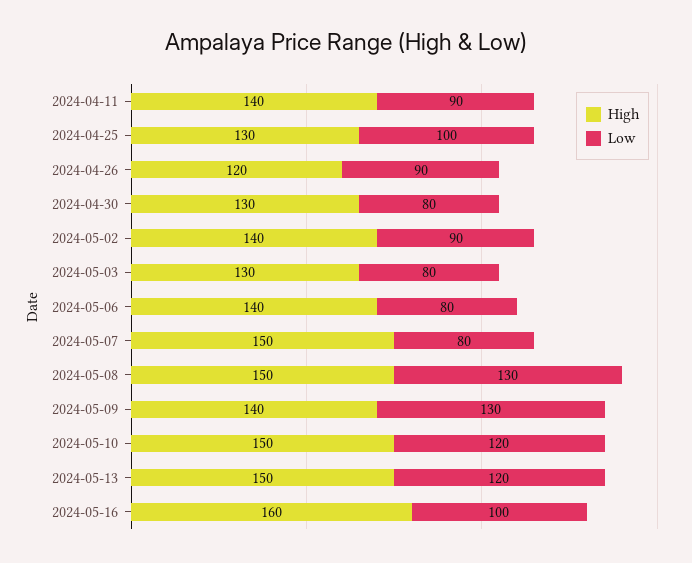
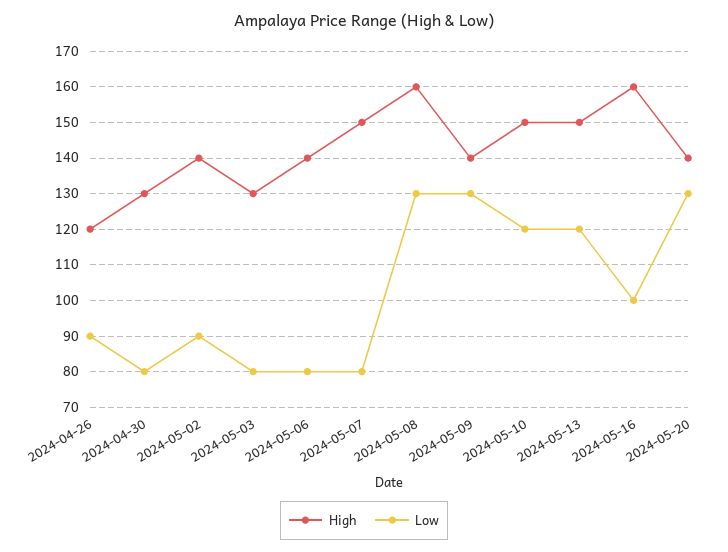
High, 2024-04-11: 140 -> none
Low, 2024-04-11: 90 -> none
High, 2024-04-25: 130 -> none
Low, 2024-04-25: 100 -> none
High, 2024-05-08: 150 -> 160
High, 2024-05-20: none -> 140
Low, 2024-05-20: none -> 130

